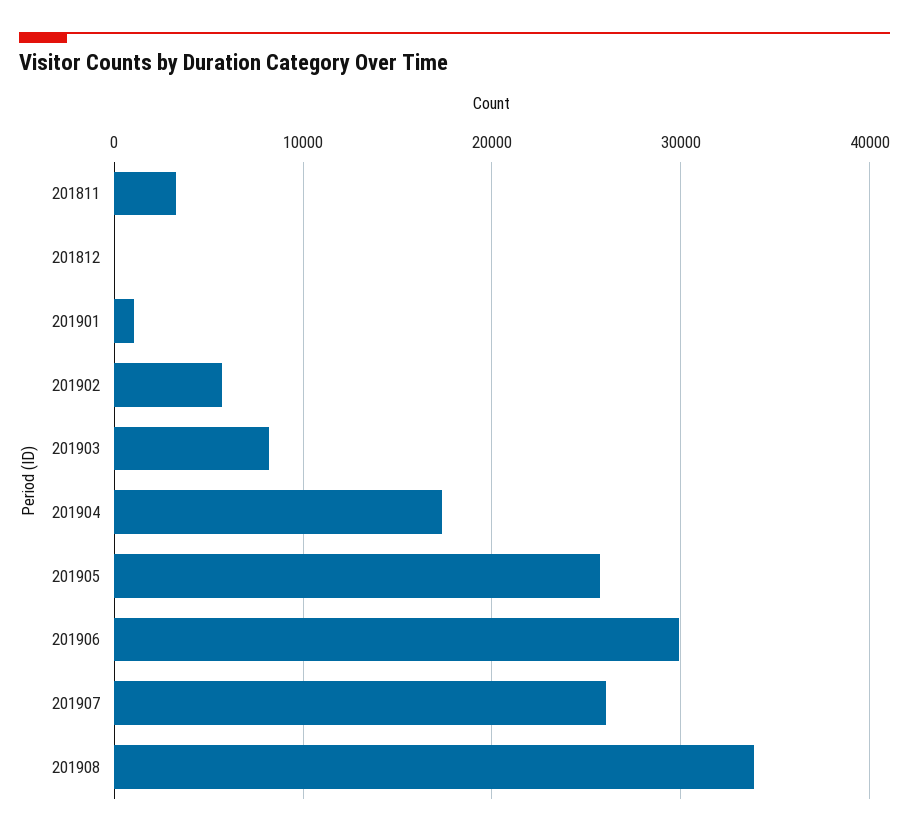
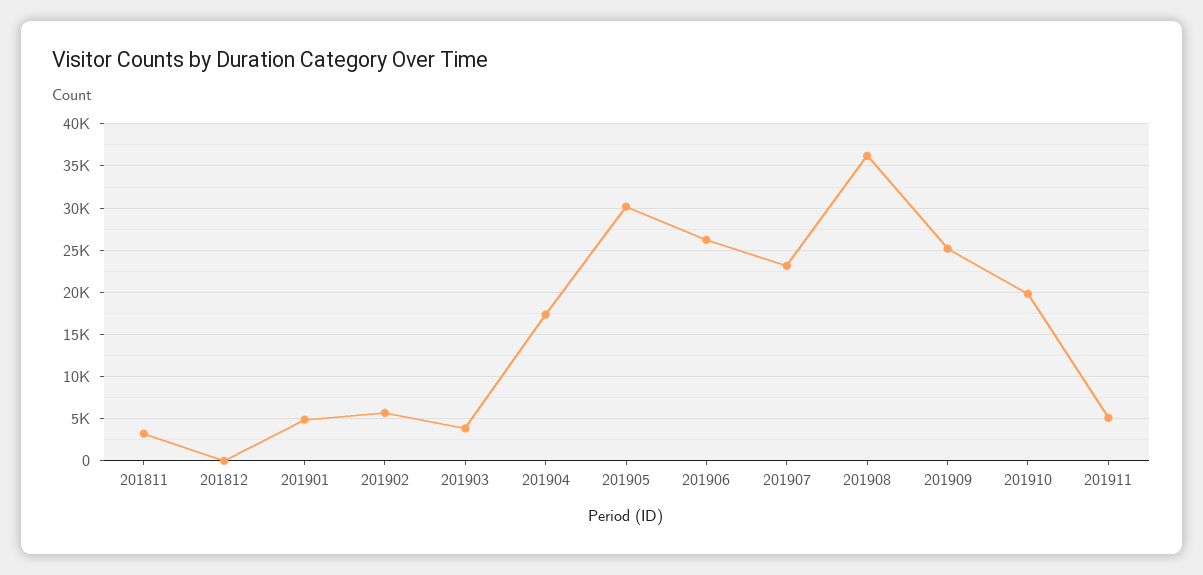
201901: 1000 -> 5000
201903: 8000 -> 4000
201905: 26000 -> 30000
201906: 30000 -> 26000
201907: 26000 -> 23000
201908: 34000 -> 36000
201909: none -> 25000
201910: none -> 20000
201911: none -> 5000

